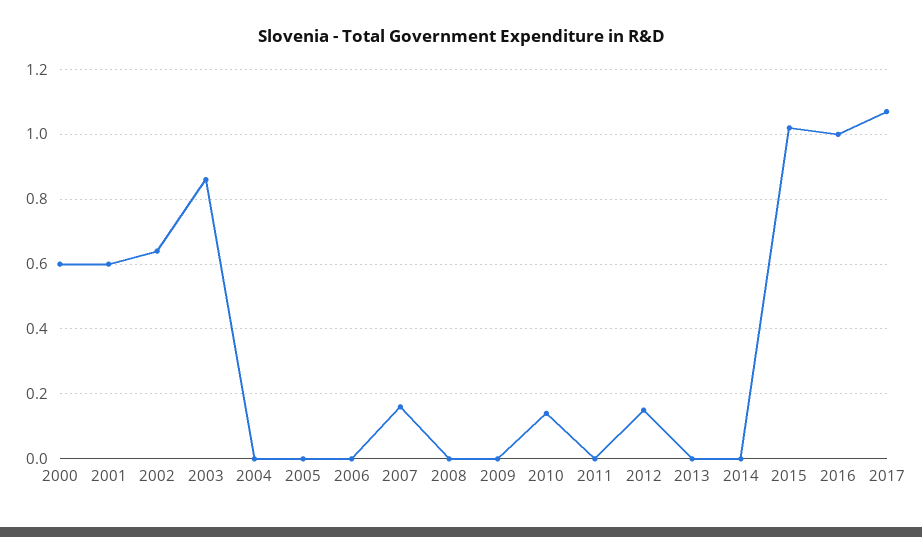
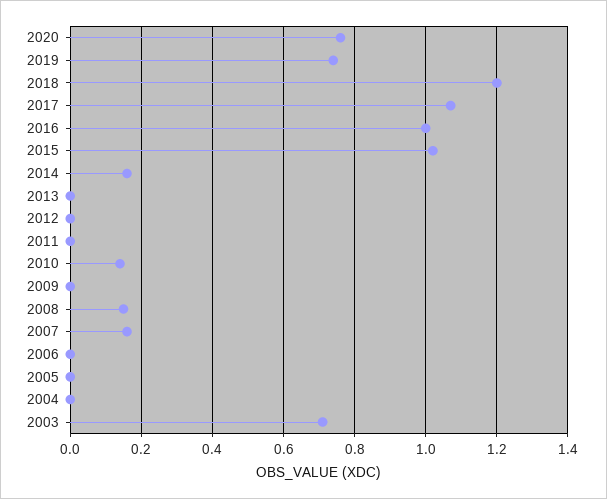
2000: 0.6 -> none
2001: 0.6 -> none
2002: 0.65 -> none
2003: 0.85 -> 0.7
2008: 0 -> 0.15
2012: 0.15 -> 0
2014: 0 -> 0.15
2020: none -> 0.75
2019: none -> 0.75
2018: none -> 1.2

